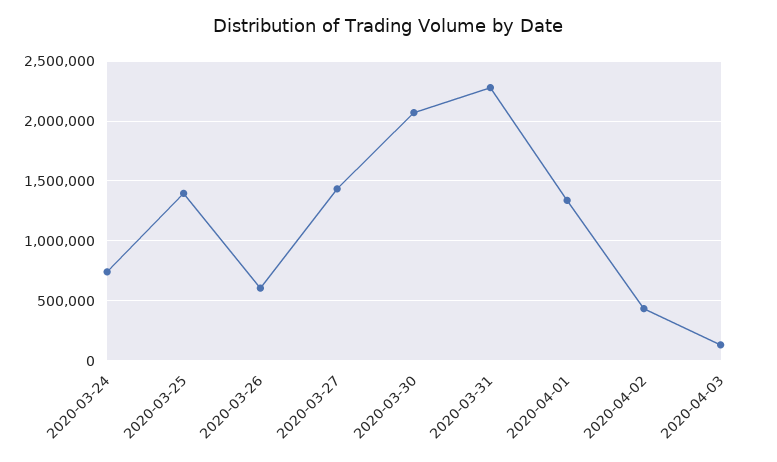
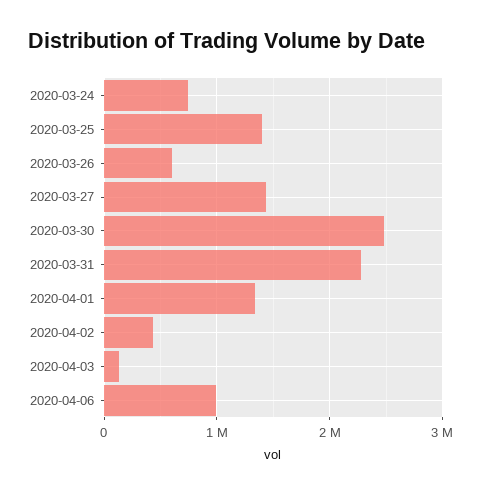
2020-03-30: 2100000 -> 2500000
2020-04-06: none -> 1000000

